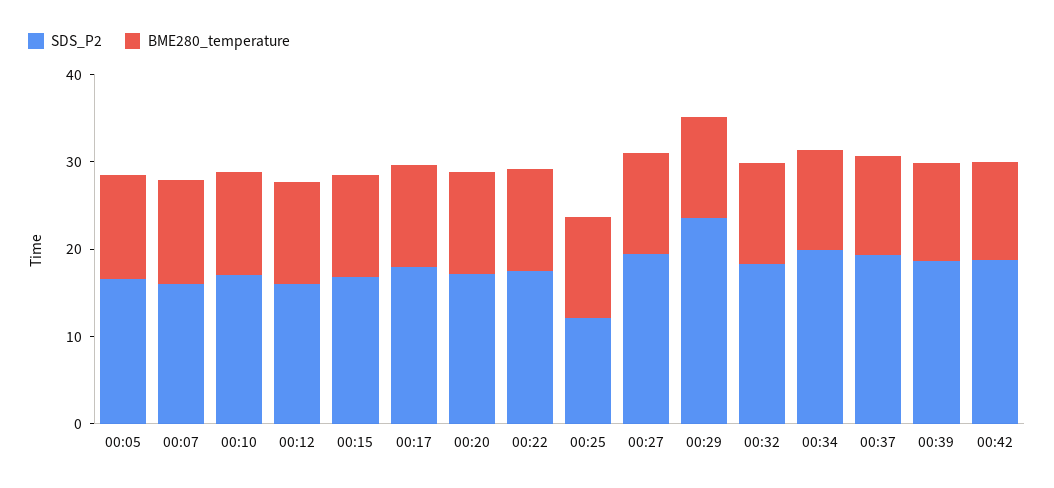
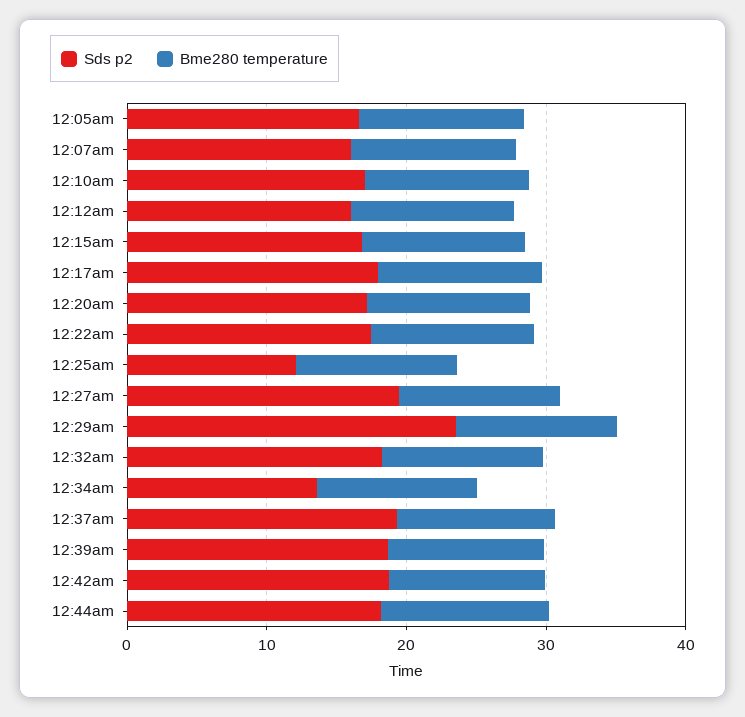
SDS_P2, 00:34: 20 -> 14
SDS_P2, 12:44am: none -> 18
BME280_temperature, 12:44am: none -> 12

